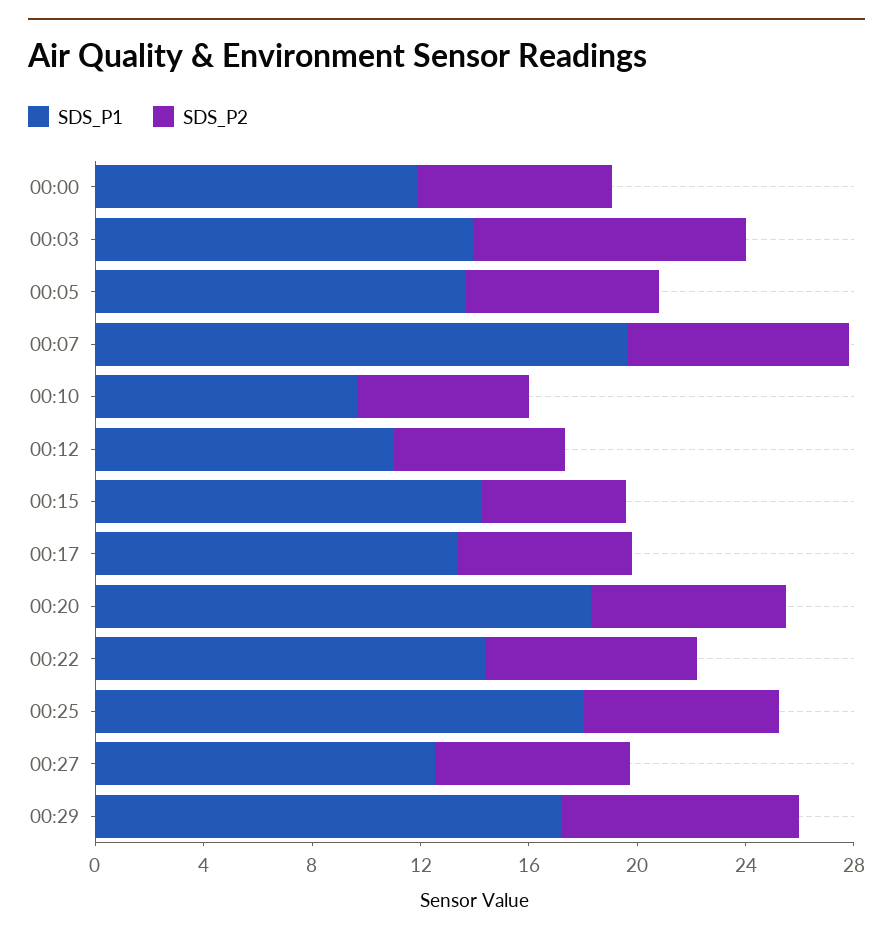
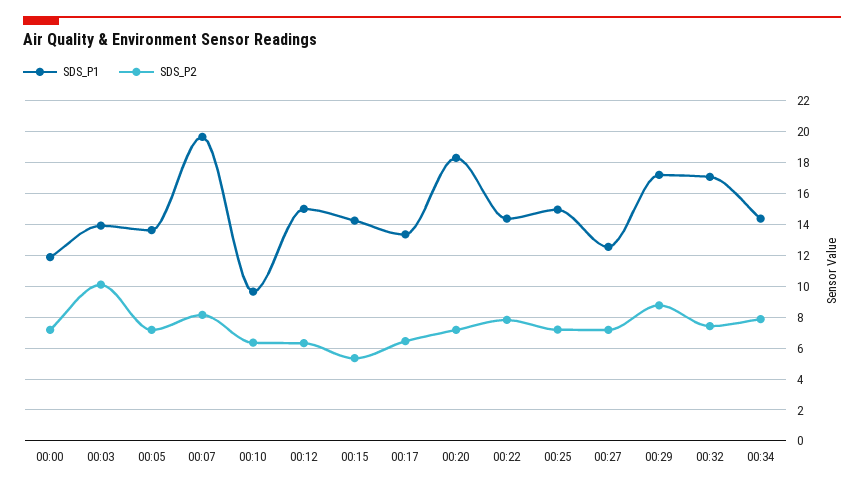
SDS_P1, 00:12: 11 -> 15
SDS_P1, 00:25: 18 -> 15
SDS_P1, 00:32: none -> 17
SDS_P2, 00:32: none -> 7.5
SDS_P1, 00:34: none -> 14.5
SDS_P2, 00:34: none -> 8

